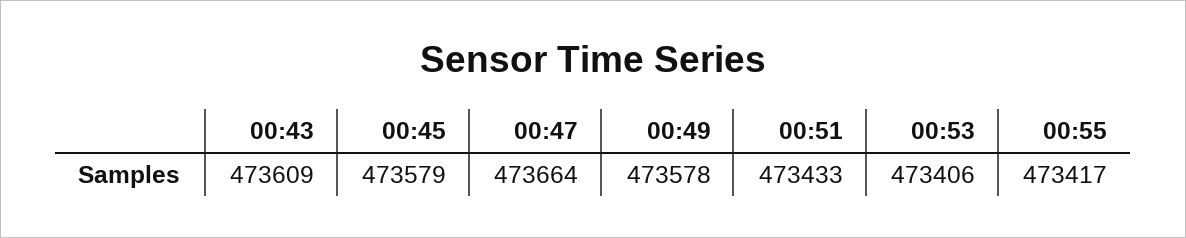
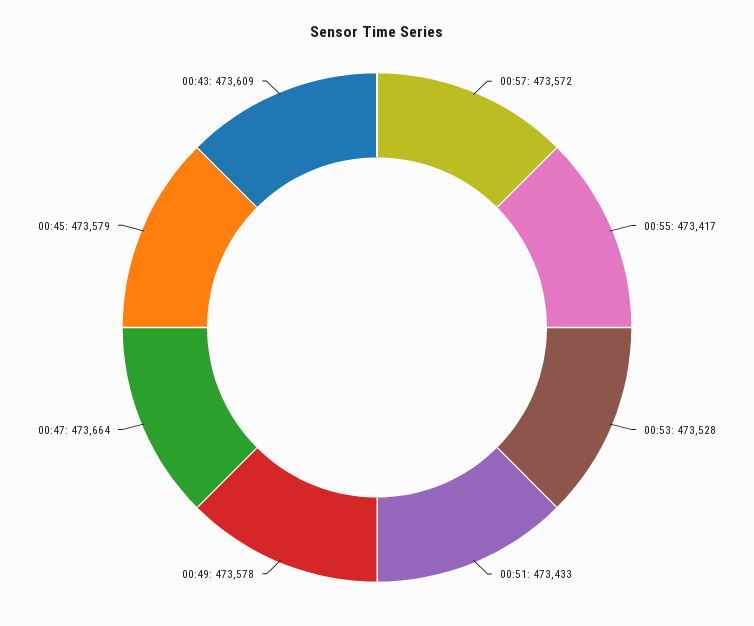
00:53: 473406 -> 473528
00:57: none -> 473572

